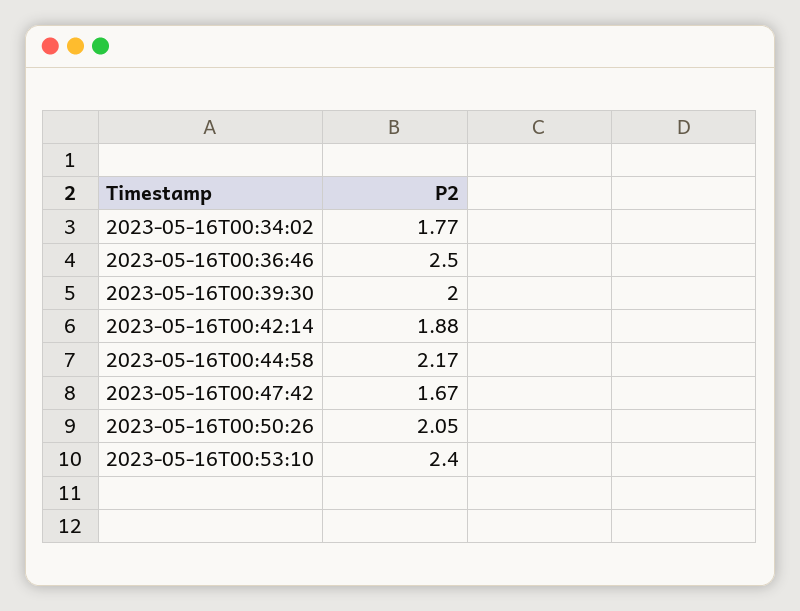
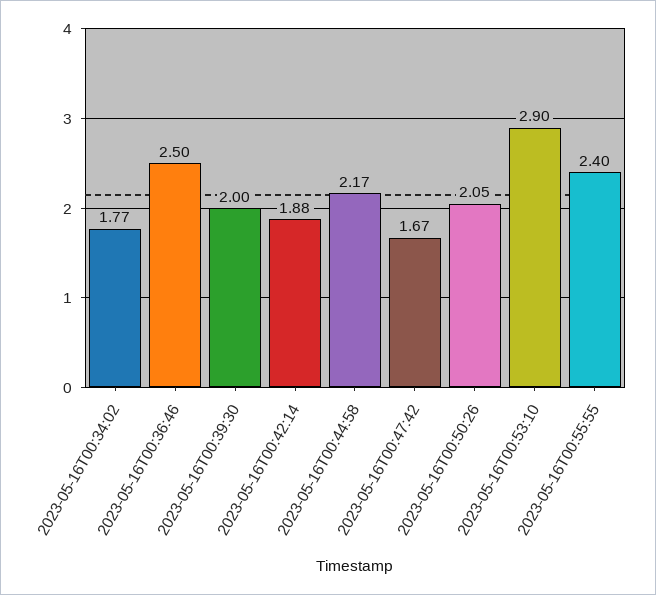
2023-05-16T00:53:10: 2.4 -> 2.9
2023-05-16T00:55:55: none -> 2.4

